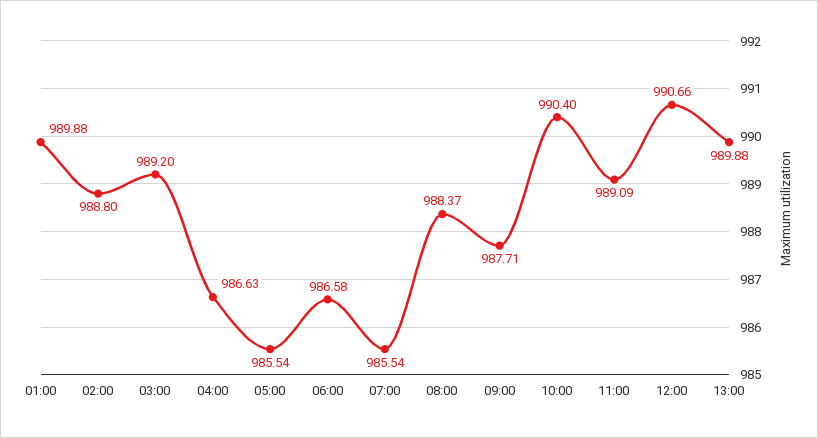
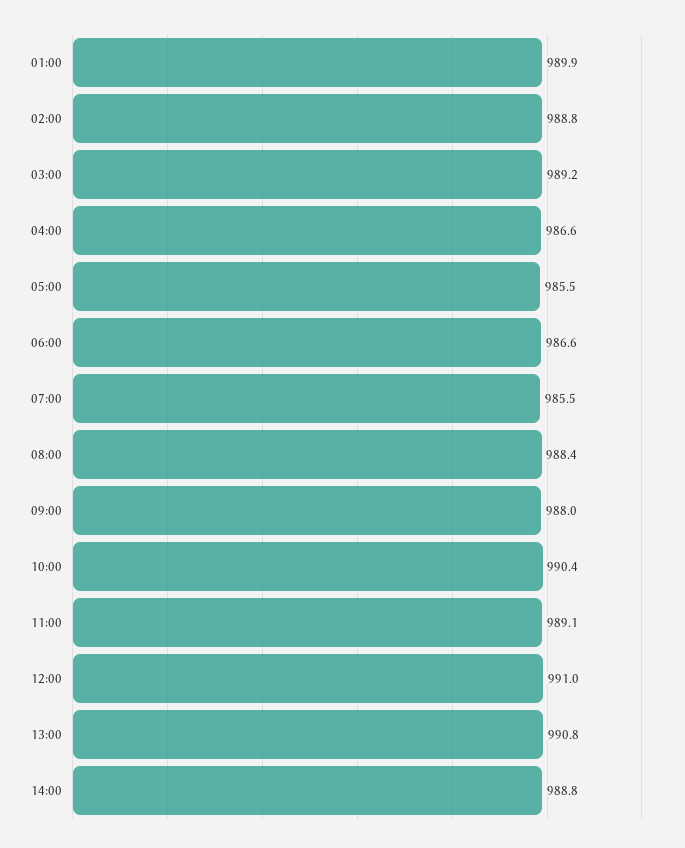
09:00: 987.71 -> 988
12:00: 990.66 -> 991
13:00: 989.88 -> 990.8
14:00: none -> 988.8

